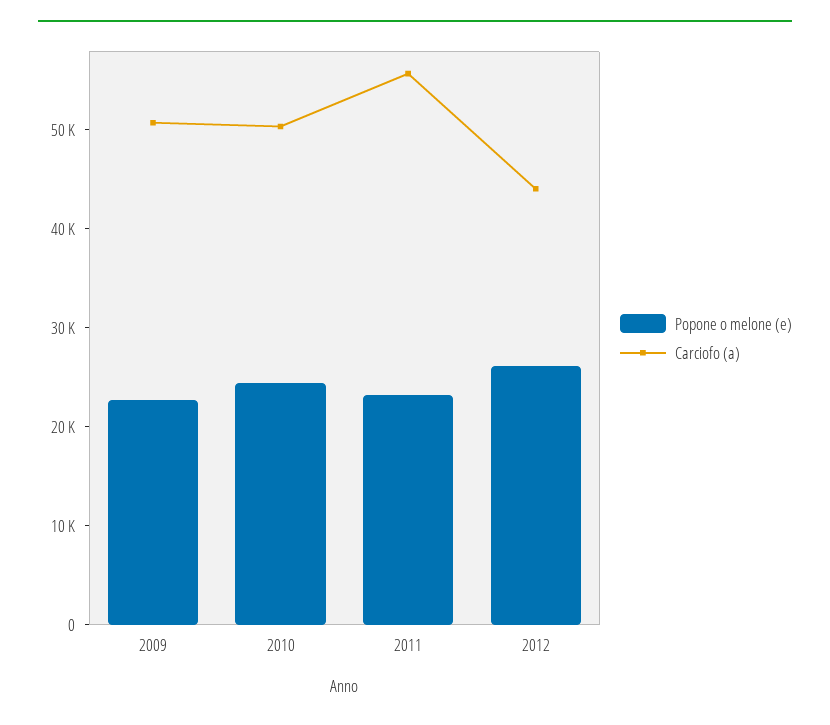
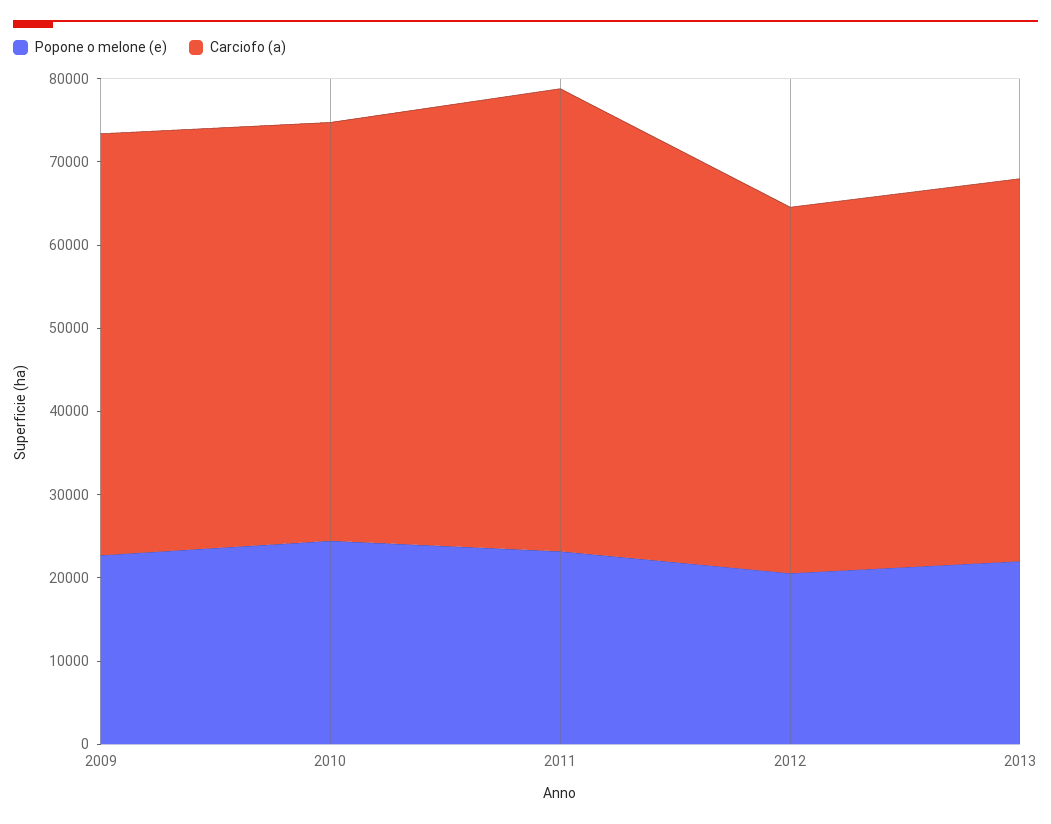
Popone o melone (e), 2012: 26000 -> 20000
Popone o melone (e), 2013: none -> 22000
Carciofo (a), 2013: none -> 46000

